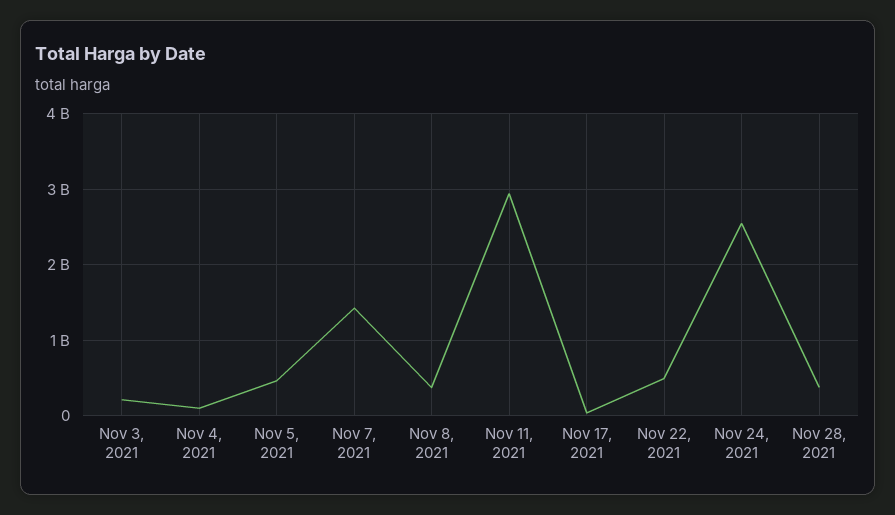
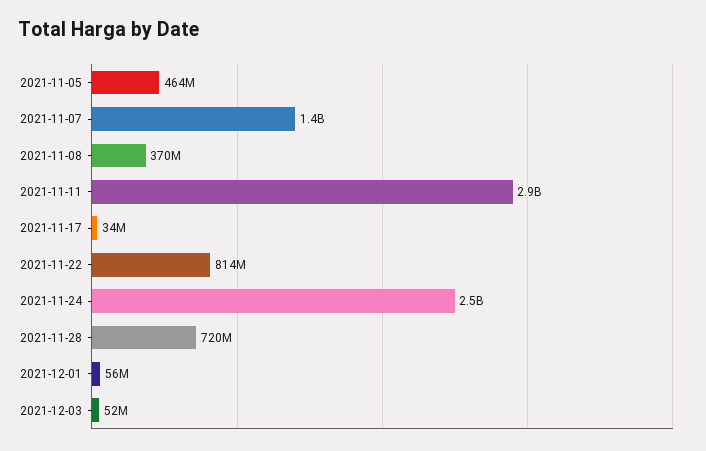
Nov 3, 2021: 200000000 -> none
Nov 4, 2021: 100000000 -> none
Nov 22, 2021: 500000000 -> 814000000
Nov 28, 2021: 400000000 -> 720000000
2021-12-01: none -> 56000000
2021-12-03: none -> 52000000

